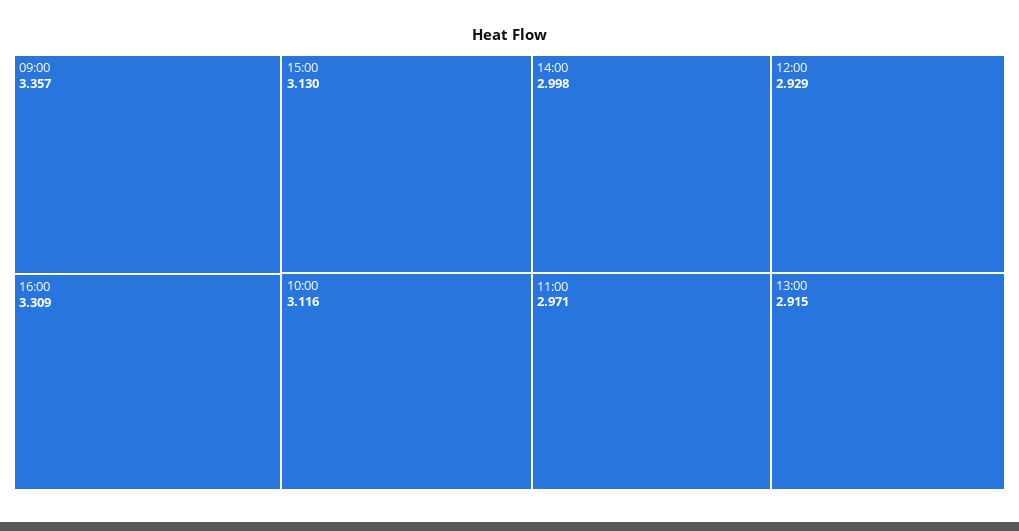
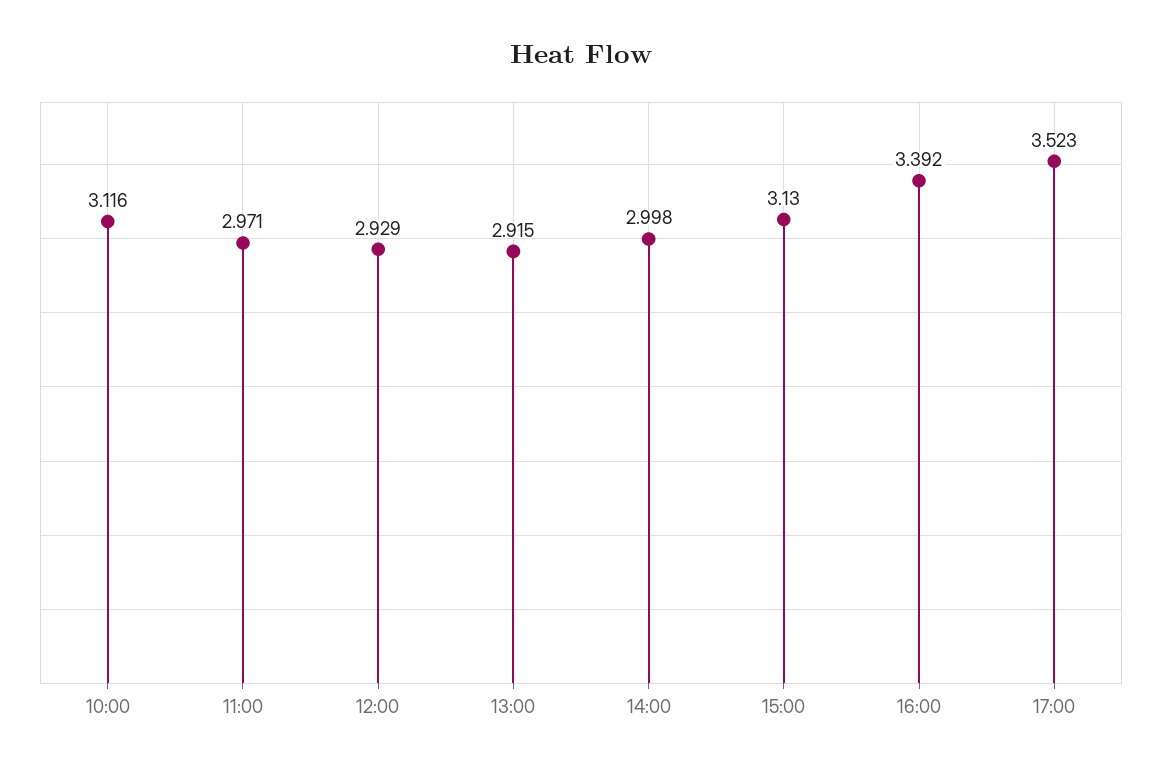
09:00: 3.357 -> none
16:00: 3.309 -> 3.392
17:00: none -> 3.523

